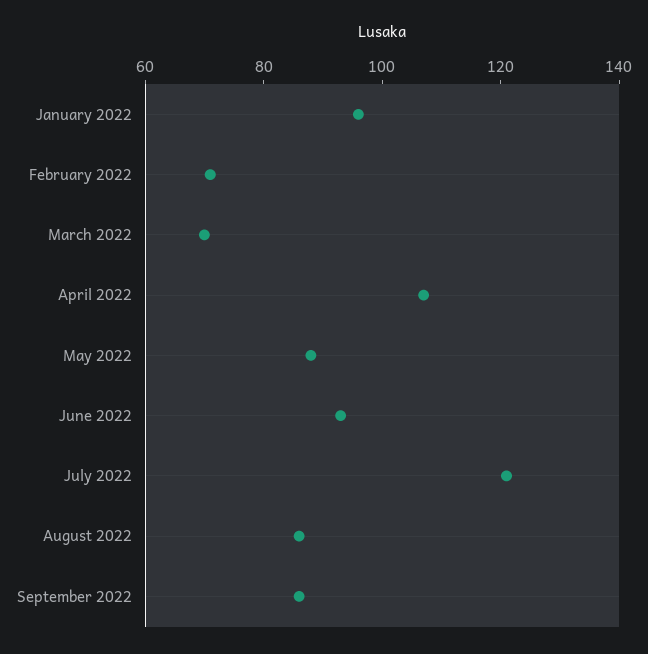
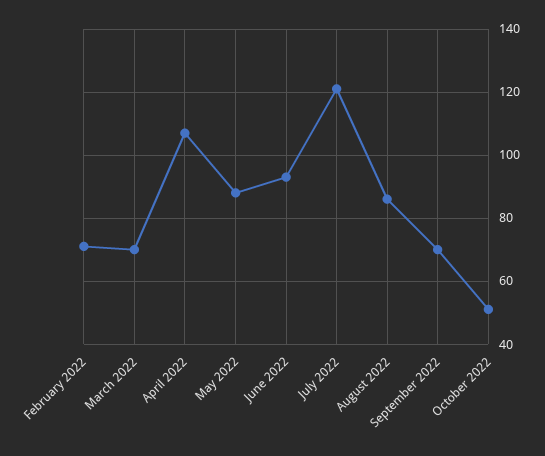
January 2022: 95 -> none
September 2022: 85 -> 70
October 2022: none -> 50

